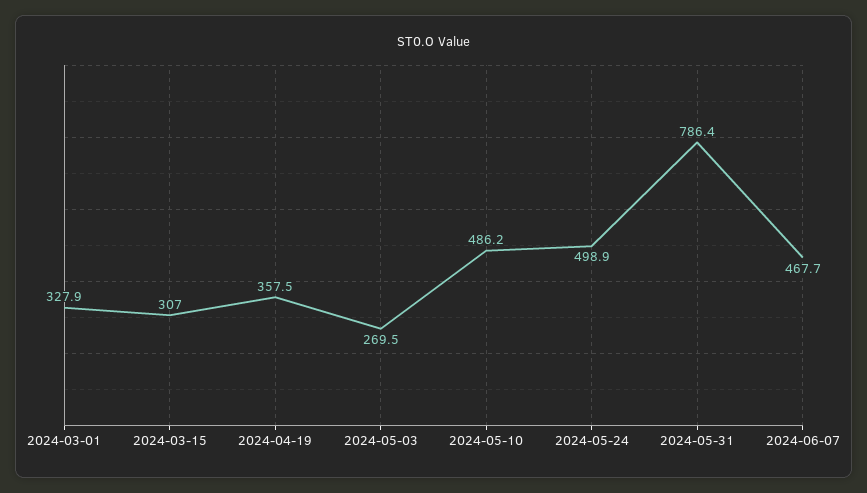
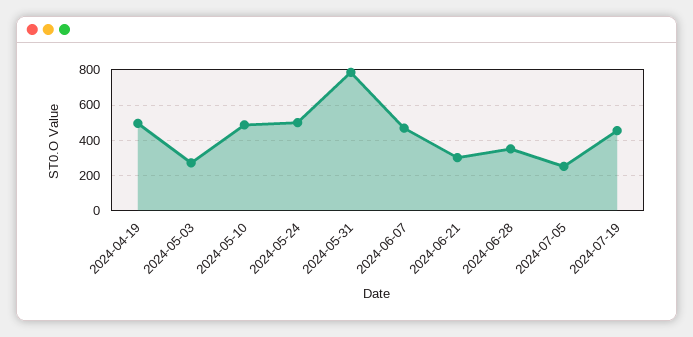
2024-03-01: 327.9 -> none
2024-03-15: 307 -> none
2024-04-19: 357.5 -> 500
2024-06-21: none -> 300
2024-06-28: none -> 350
2024-07-05: none -> 250
2024-07-19: none -> 450

